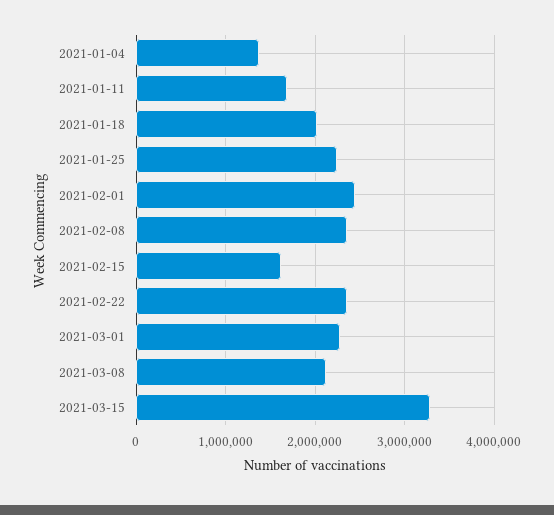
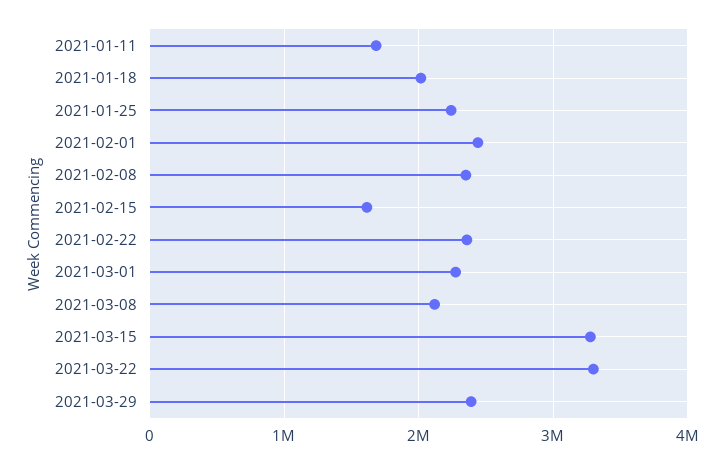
2021-01-04: 1400000 -> none
2021-03-22: none -> 3300000
2021-03-29: none -> 2400000

